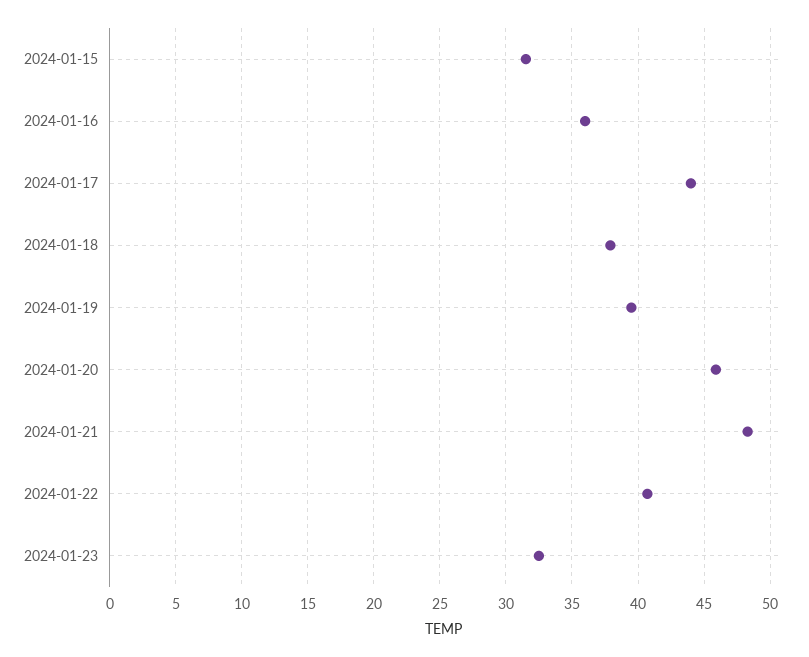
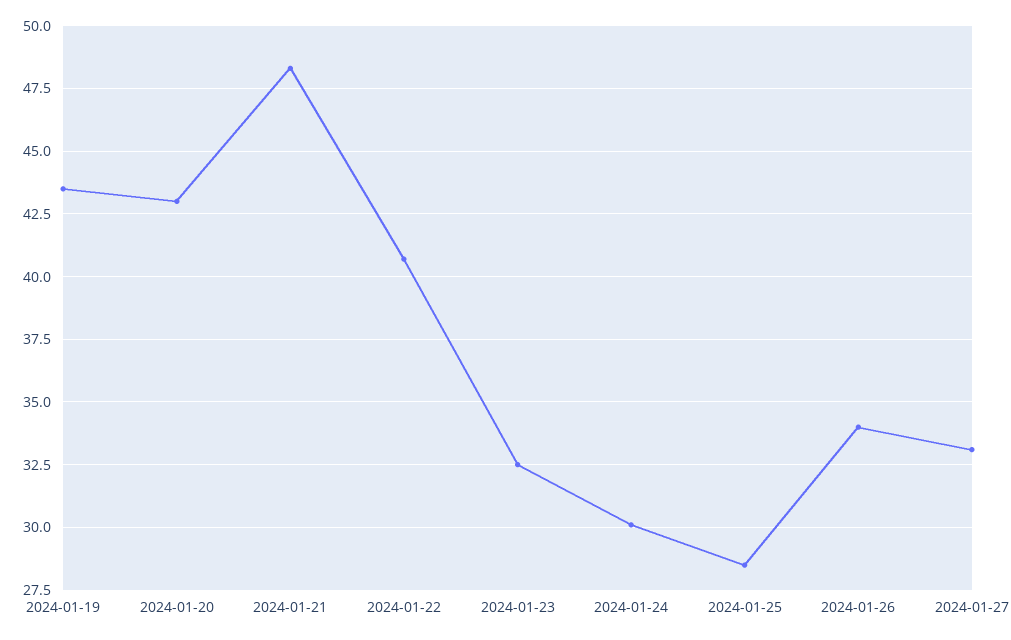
2024-01-15: 31.5 -> none
2024-01-16: 36 -> none
2024-01-17: 44 -> none
2024-01-18: 38 -> none
2024-01-19: 39.5 -> 43.5
2024-01-20: 46 -> 43
2024-01-24: none -> 30
2024-01-25: none -> 28.5
2024-01-26: none -> 34
2024-01-27: none -> 33

